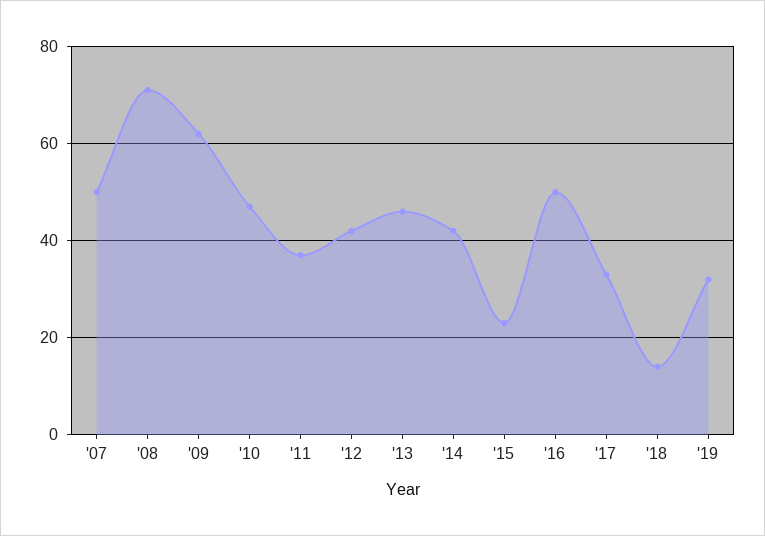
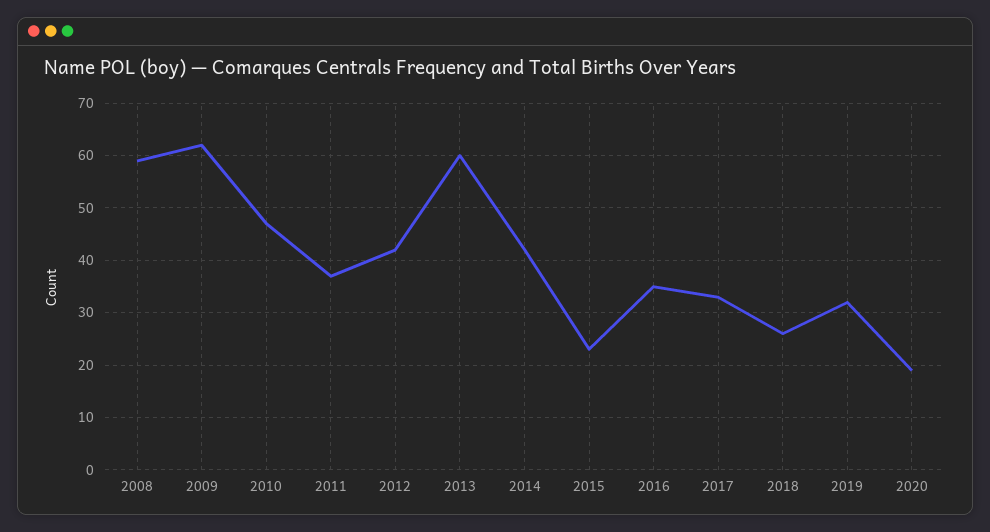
'07: 50 -> none
'08: 70 -> 60
'13: 45 -> 60
'16: 50 -> 35
'18: 15 -> 25
2020: none -> 20

